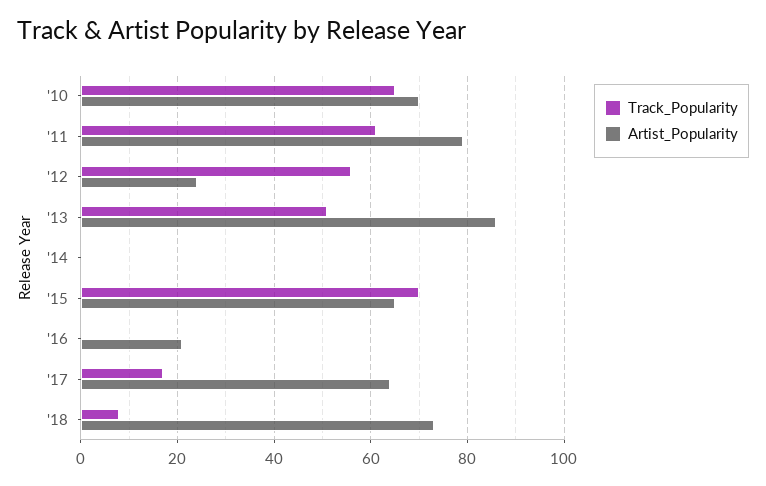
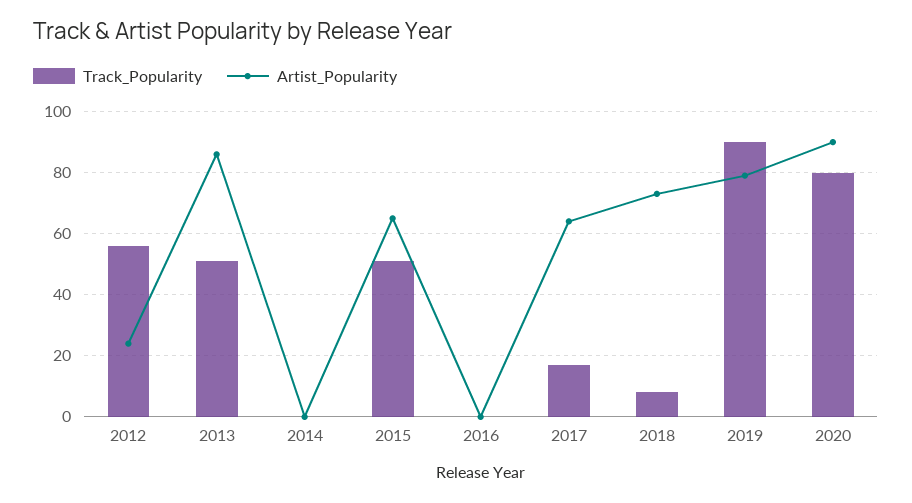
Track_Popularity, '10: 65 -> none
Artist_Popularity, '10: 70 -> none
Track_Popularity, '11: 60 -> none
Artist_Popularity, '11: 80 -> none
Track_Popularity, '15: 70 -> 50
Artist_Popularity, '16: 20 -> 0
Track_Popularity, 2019: none -> 90
Artist_Popularity, 2019: none -> 80
Track_Popularity, 2020: none -> 80
Artist_Popularity, 2020: none -> 90

